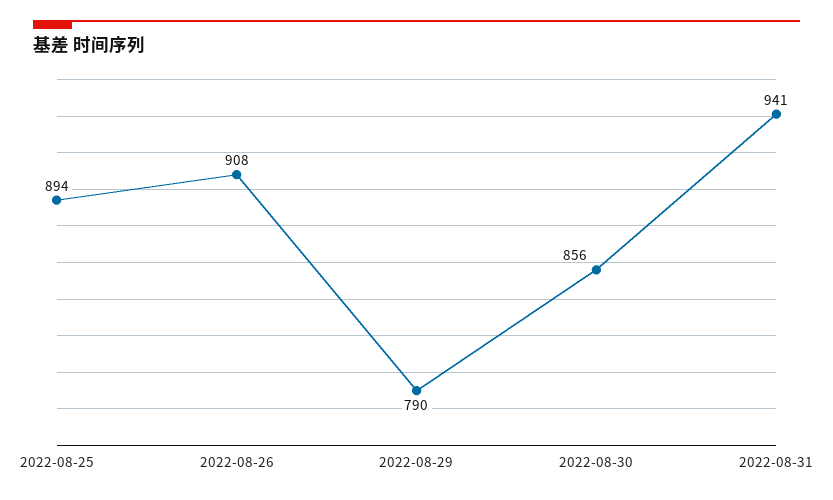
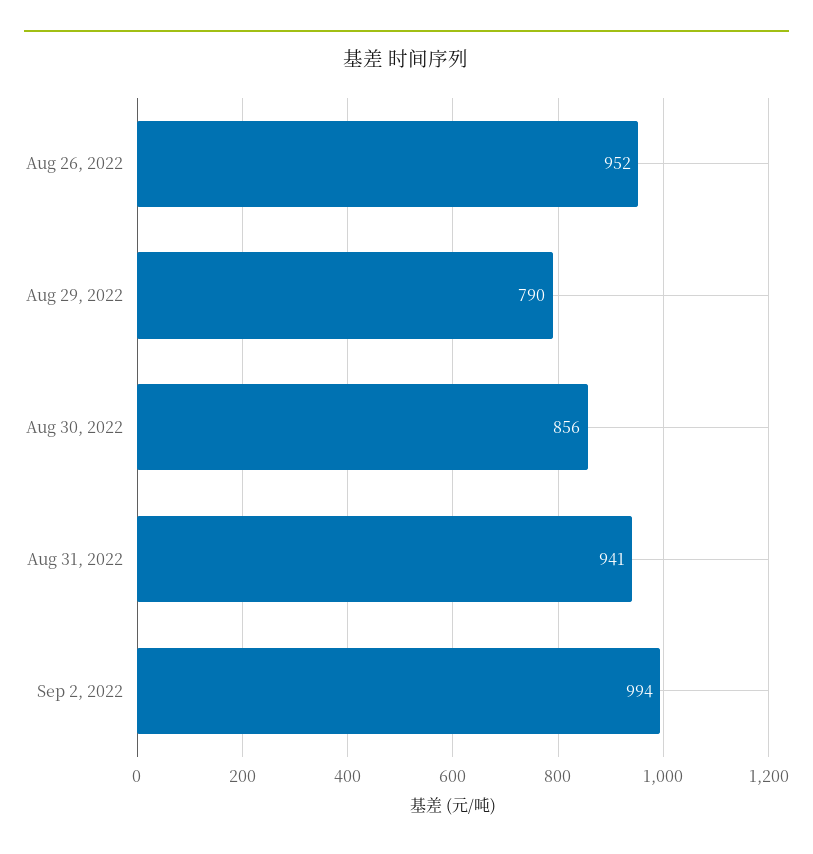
2022-08-25: 894 -> none
2022-08-26: 908 -> 952
Sep 2, 2022: none -> 994

